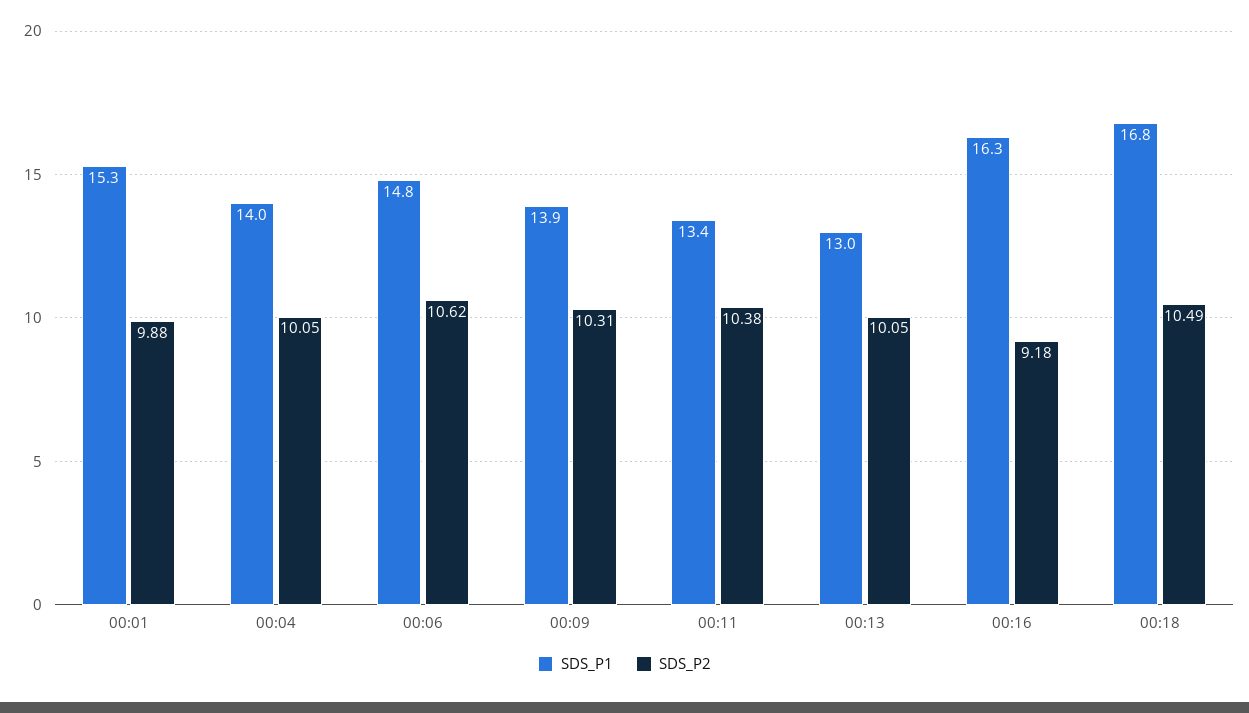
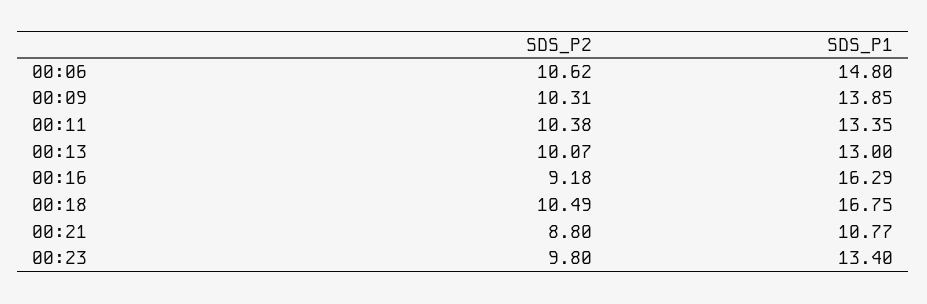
SDS_P1, 00:01: 15.3 -> none
SDS_P2, 00:01: 9.88 -> none
SDS_P1, 00:04: 14 -> none
SDS_P2, 00:04: 10.05 -> none
SDS_P2, 00:13: 10.05 -> 10.07
SDS_P2, 00:21: none -> 8.8
SDS_P1, 00:21: none -> 10.77
SDS_P2, 00:23: none -> 9.8
SDS_P1, 00:23: none -> 13.4

